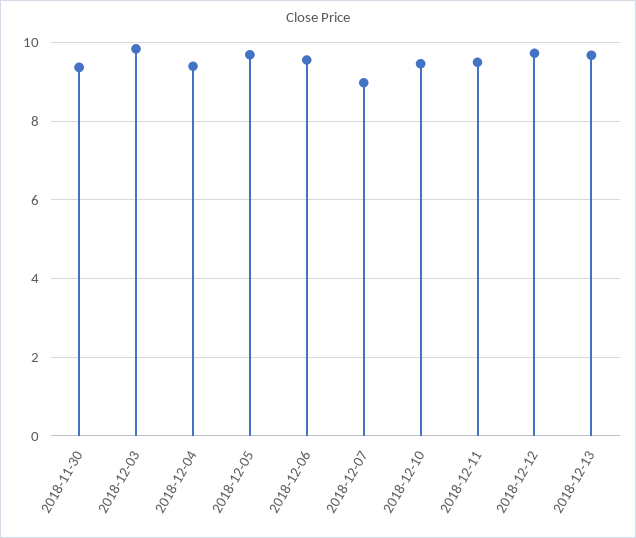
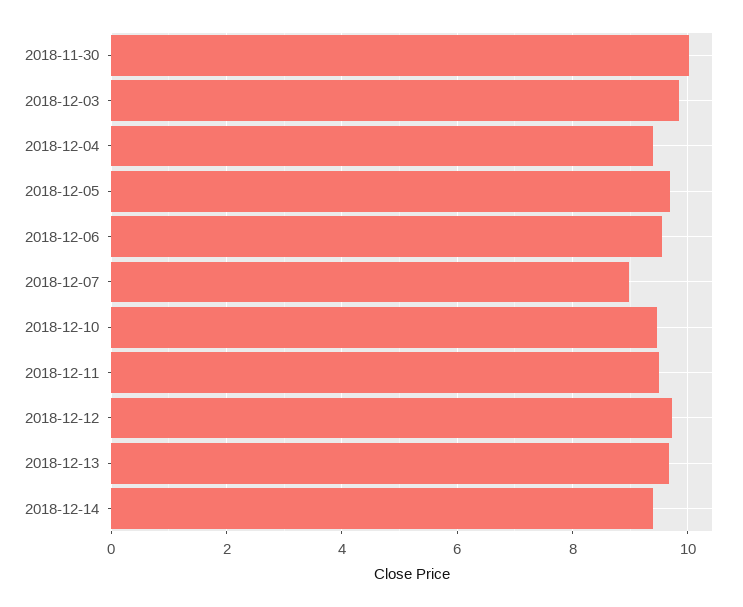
2018-11-30: 9.4 -> 10
2018-12-14: none -> 9.4

